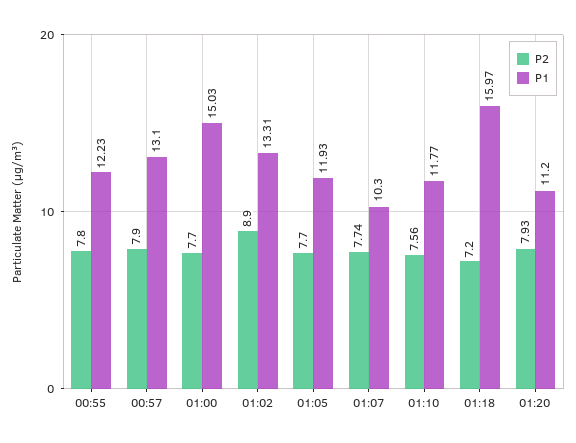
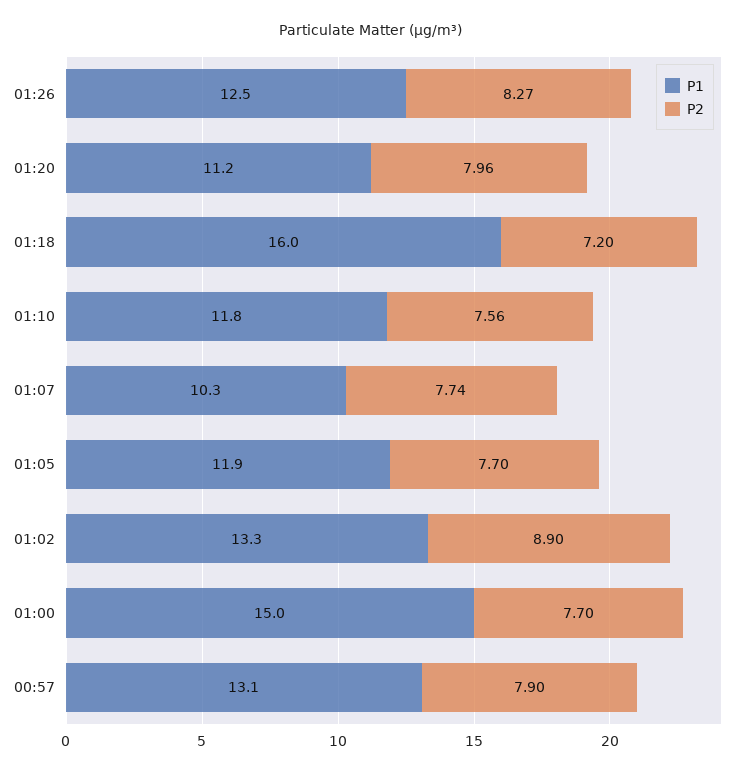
P2, 00:55: 7.8 -> none
P1, 00:55: 12.23 -> none
P2, 01:20: 7.93 -> 7.96
P1, 01:26: none -> 12.5
P2, 01:26: none -> 8.27

